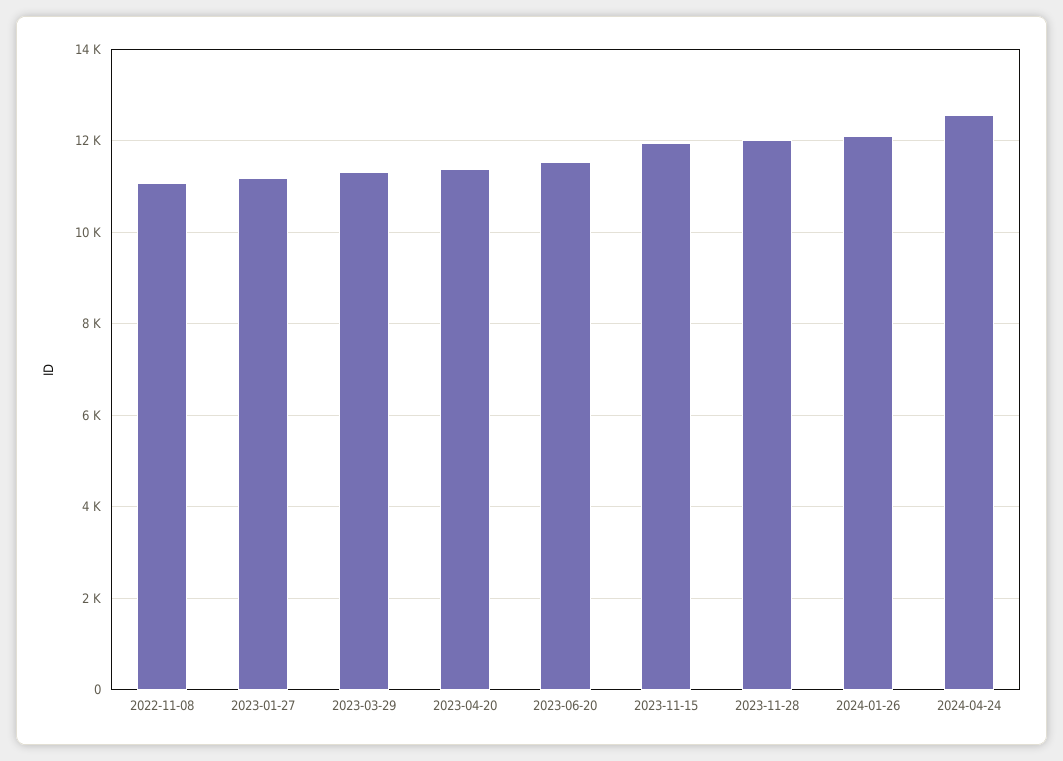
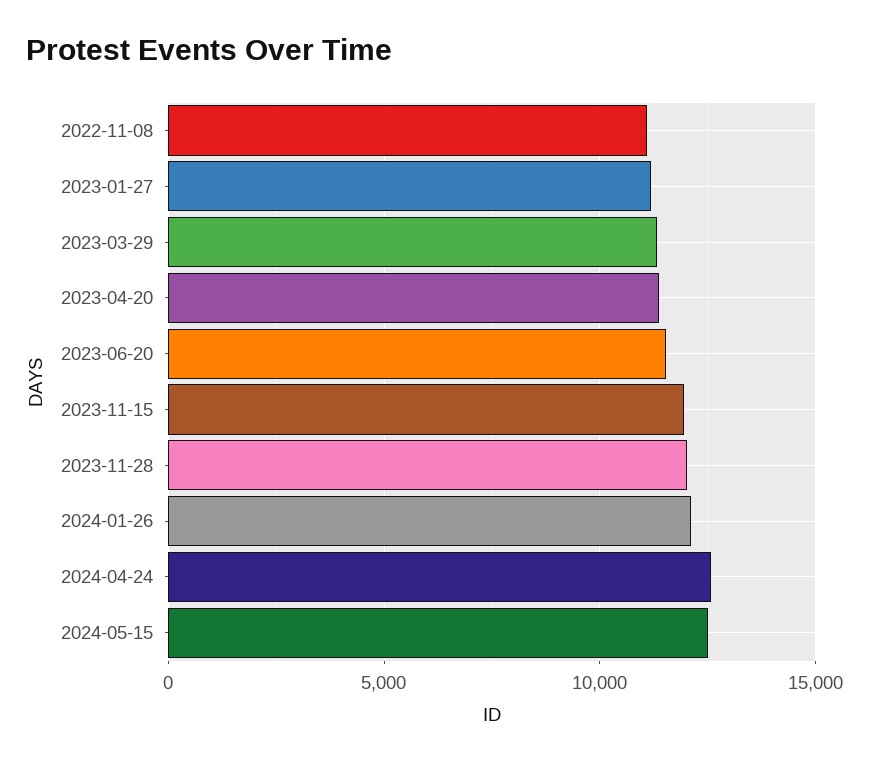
2024-05-15: none -> 12500

